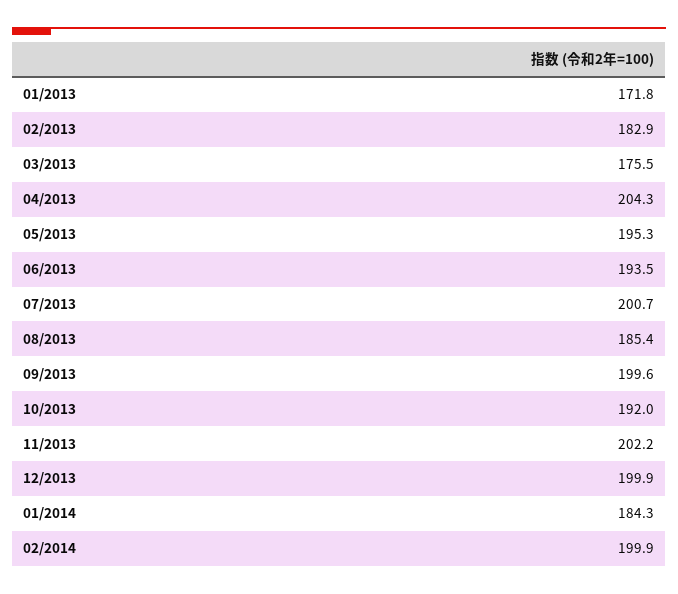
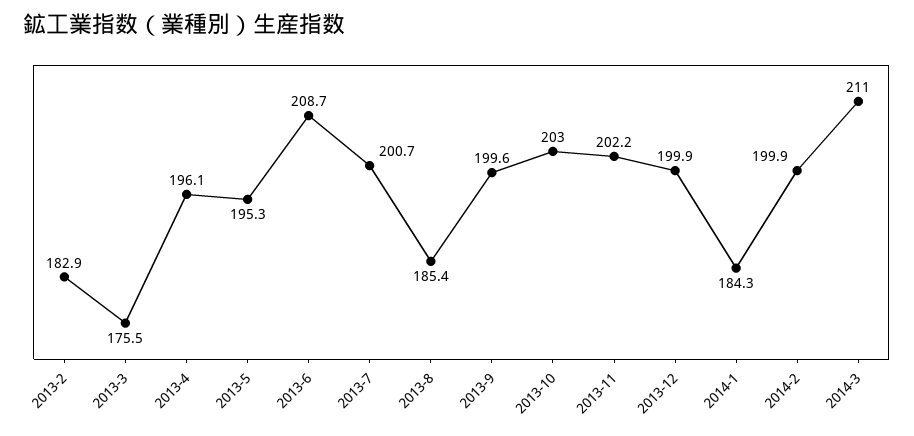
01/2013: 171.8 -> none
04/2013: 204.3 -> 196.1
06/2013: 193.5 -> 208.7
10/2013: 192 -> 203
2014-3: none -> 211

